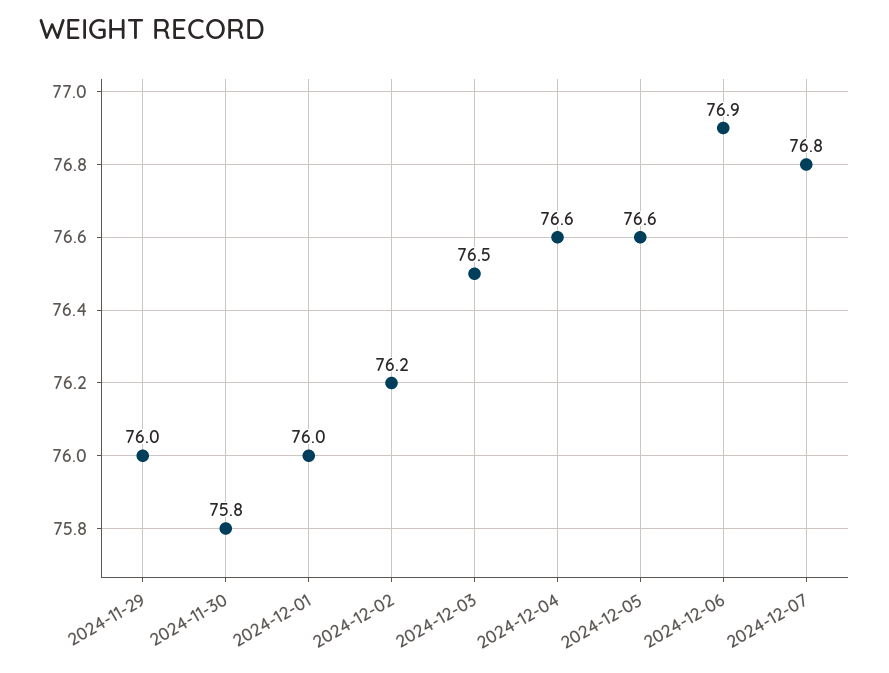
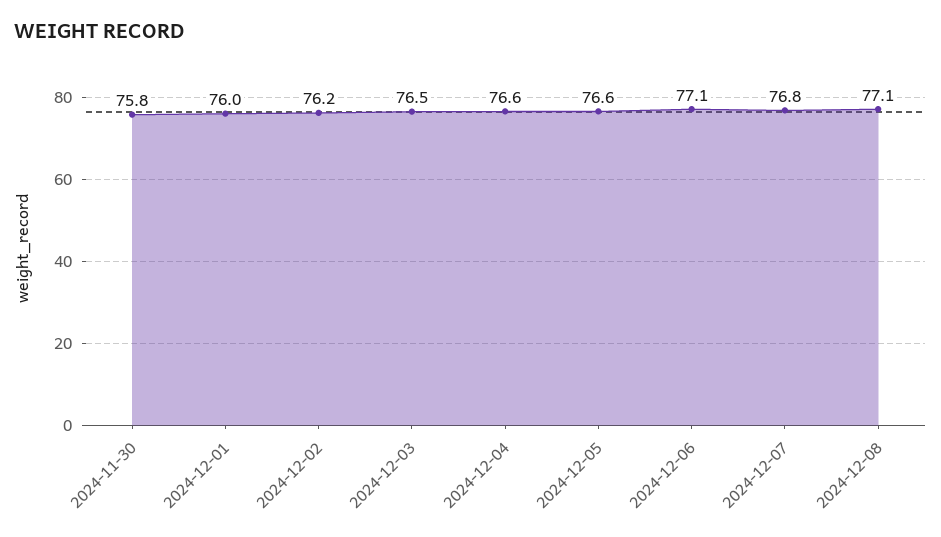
2024-11-29: 76 -> none
2024-12-06: 76.9 -> 77.1
2024-12-08: none -> 77.1

